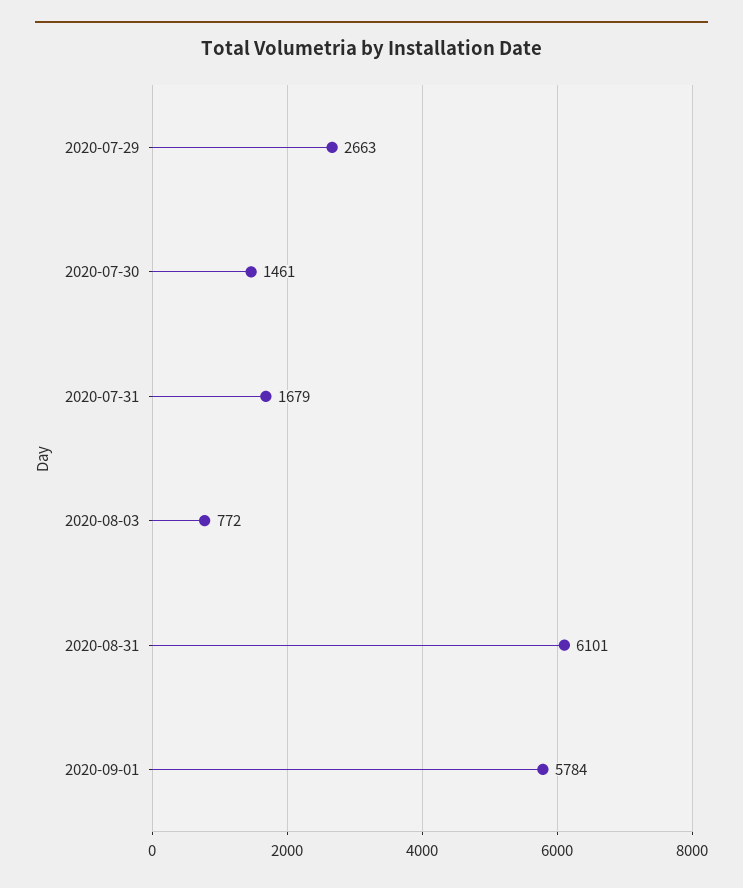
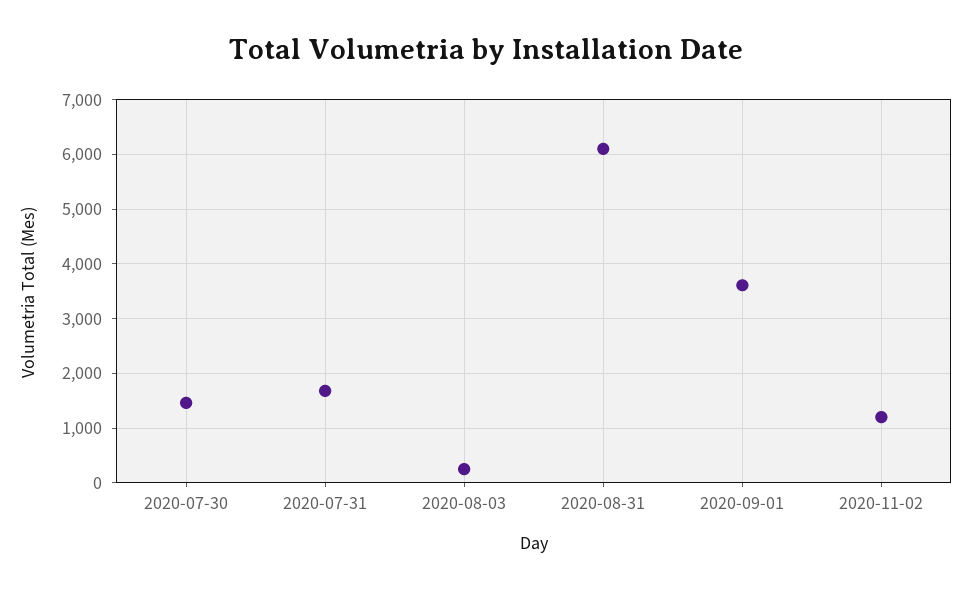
2020-07-29: 2663 -> none
2020-08-03: 772 -> 200
2020-09-01: 5784 -> 3600
2020-11-02: none -> 1200

